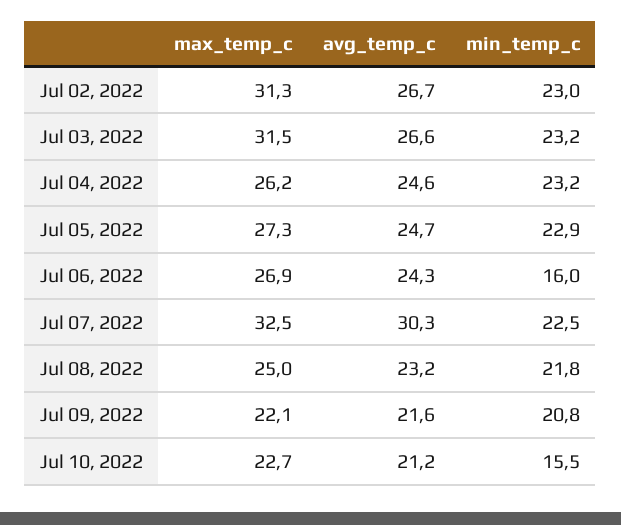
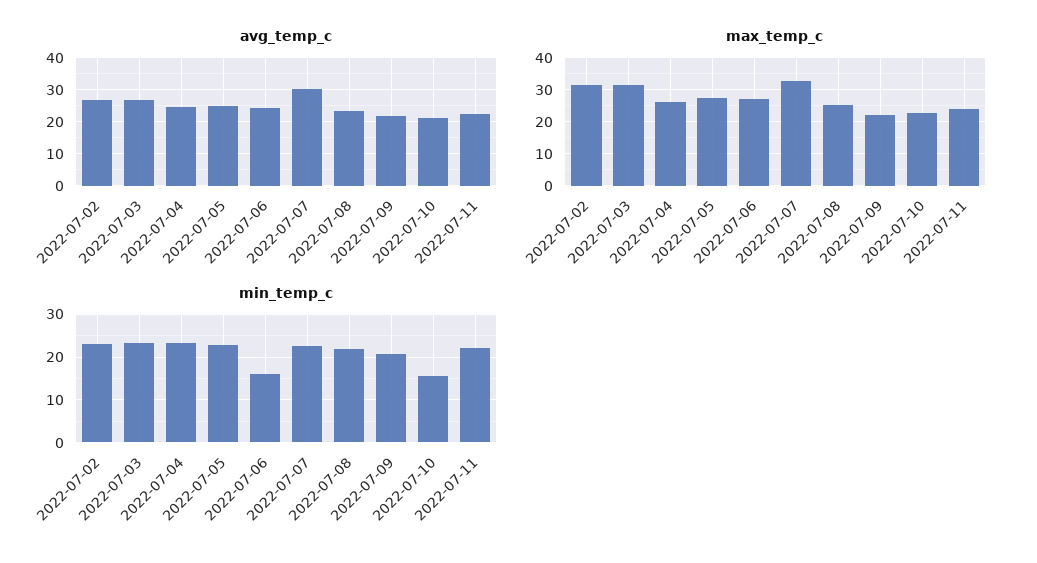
avg_temp_c, 2022-07-11: none -> 22
max_temp_c, 2022-07-11: none -> 24
min_temp_c, 2022-07-11: none -> 22

